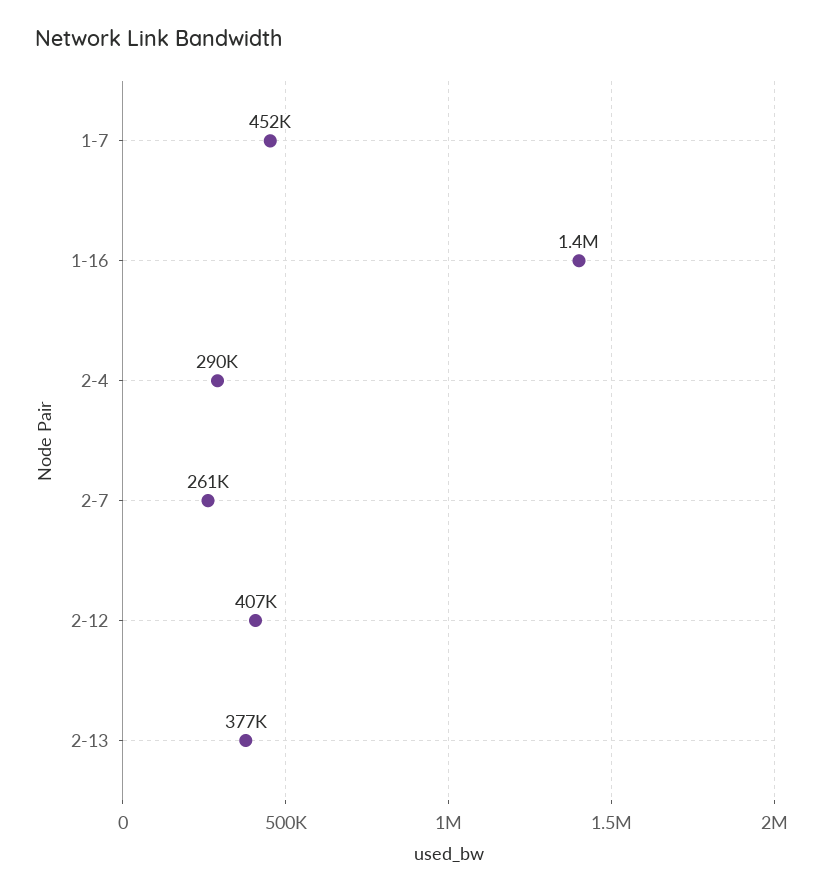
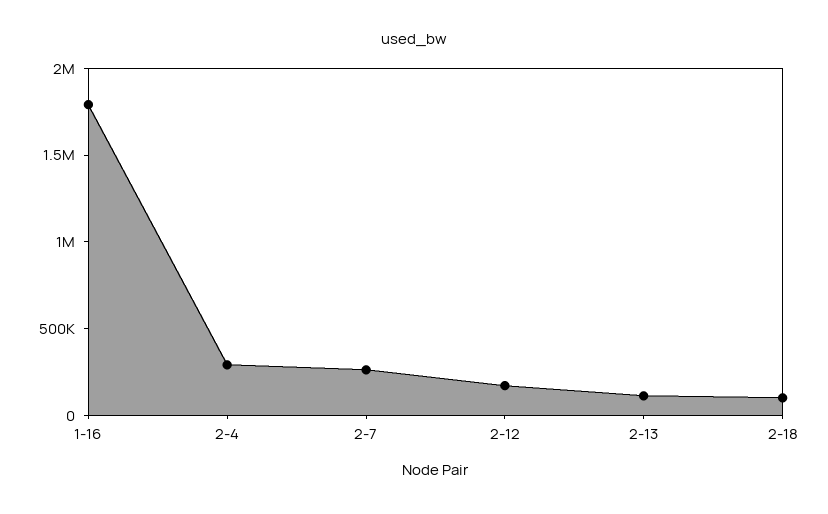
1-7: 452000 -> none
1-16: 1400000 -> 1800000
2-12: 407000 -> 200000
2-13: 377000 -> 100000
2-18: none -> 100000

